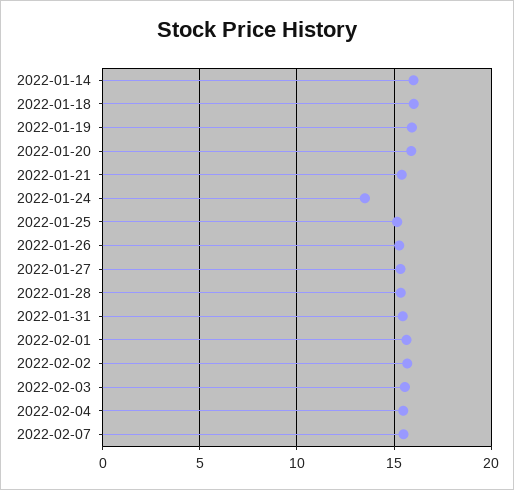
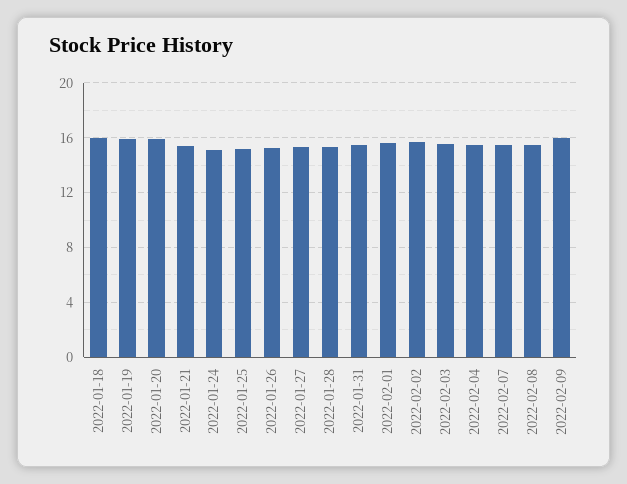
2022-01-14: 16 -> none
2022-01-24: 13.5 -> 15
2022-02-08: none -> 15.5
2022-02-09: none -> 16

